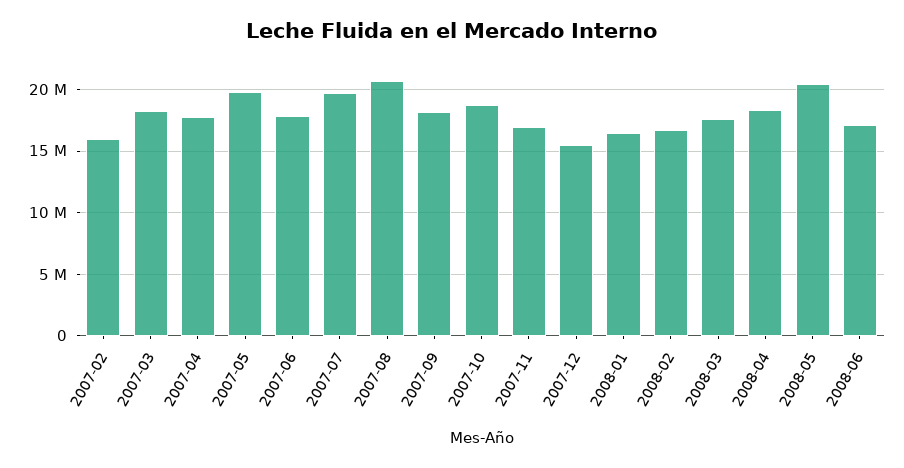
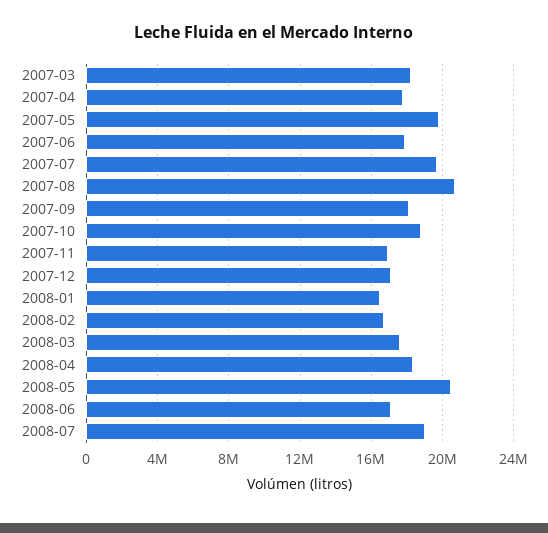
2007-02: 16000000 -> none
2007-12: 15500000 -> 17000000
2008-07: none -> 19000000

